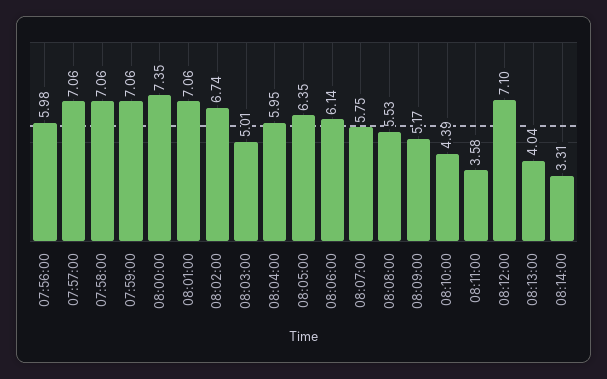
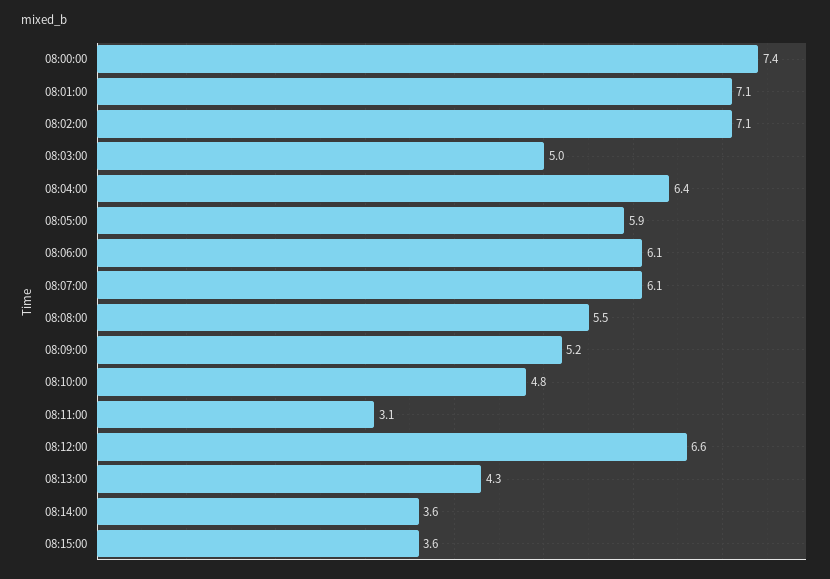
07:56:00: 5.98 -> none
07:57:00: 7.06 -> none
07:58:00: 7.06 -> none
07:59:00: 7.06 -> none
08:02:00: 6.74 -> 7.1
08:04:00: 5.95 -> 6.4
08:05:00: 6.35 -> 5.9
08:07:00: 5.75 -> 6.1
08:10:00: 4.39 -> 4.8
08:11:00: 3.58 -> 3.1
08:12:00: 7.1 -> 6.6
08:13:00: 4.04 -> 4.3
08:14:00: 3.31 -> 3.6
08:15:00: none -> 3.6

